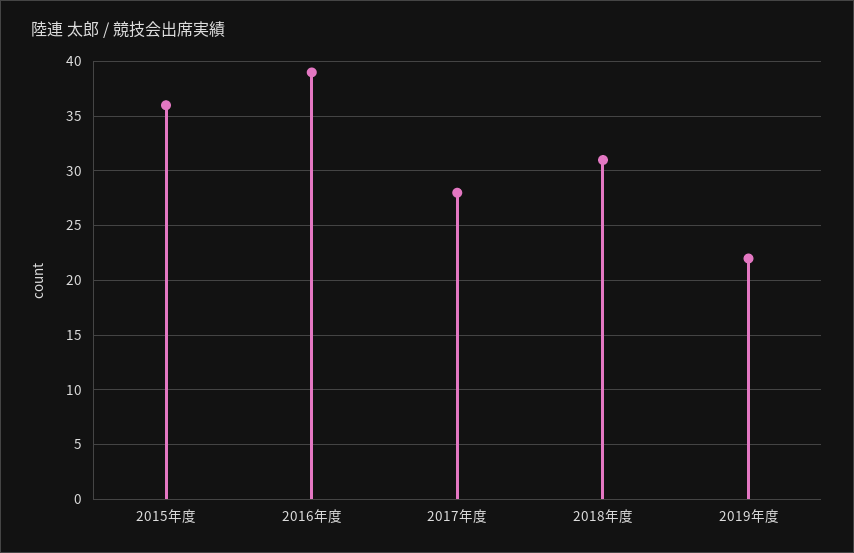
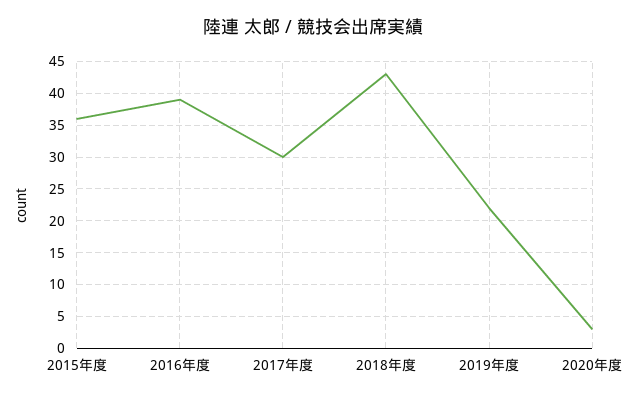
2017年度: 28 -> 30
2018年度: 31 -> 43
2020年度: none -> 3

